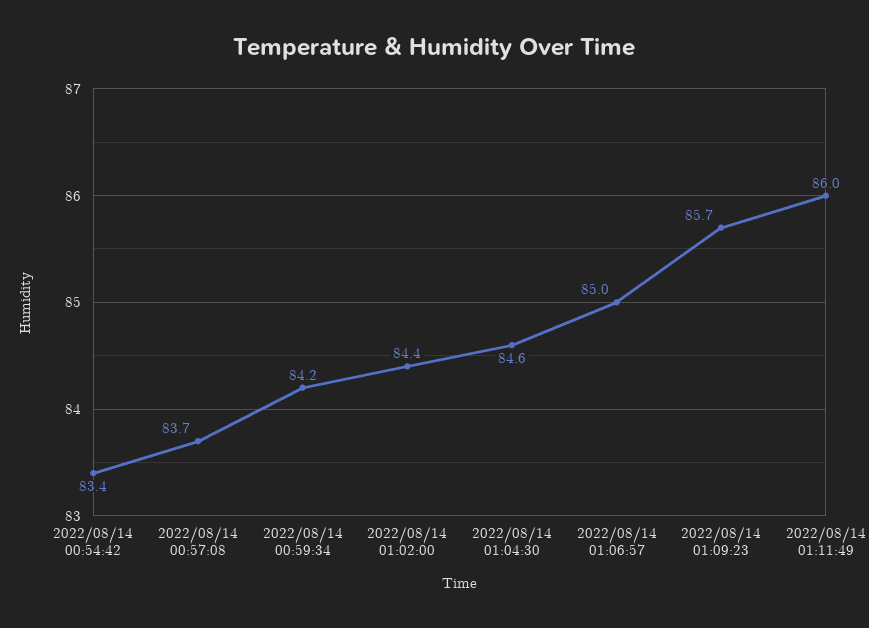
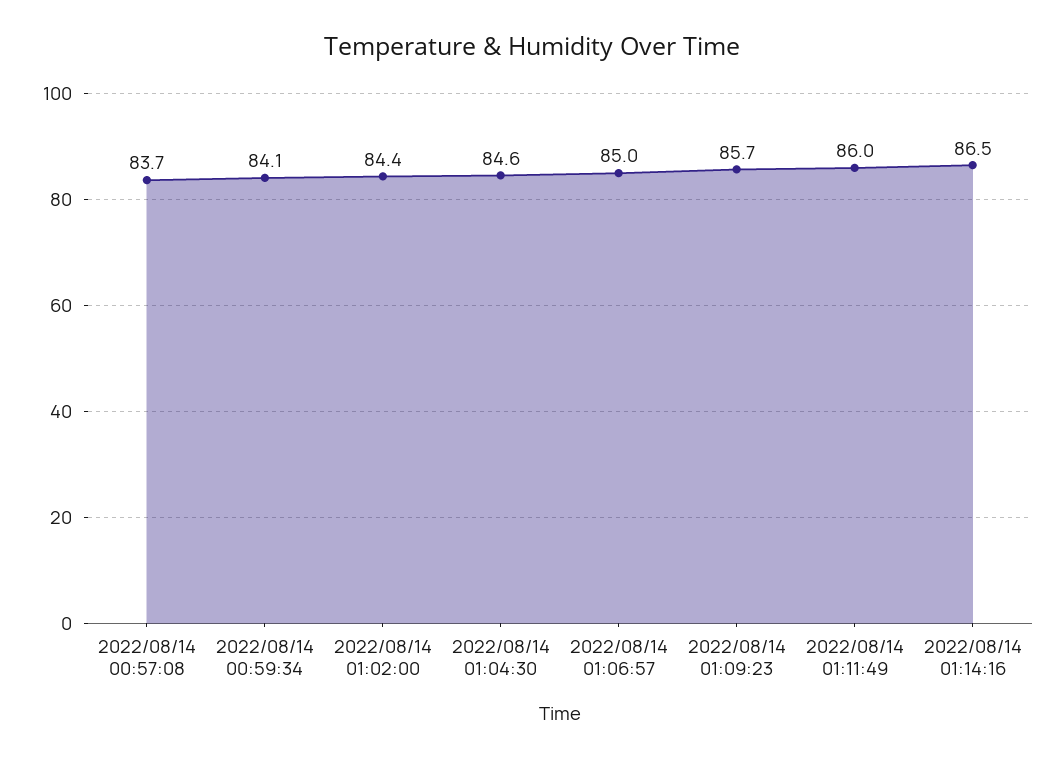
2022/08/14 00:54:42: 83.4 -> none
2022/08/14 00:59:34: 84.2 -> 84.1
2022/08/14 01:14:16: none -> 86.5

